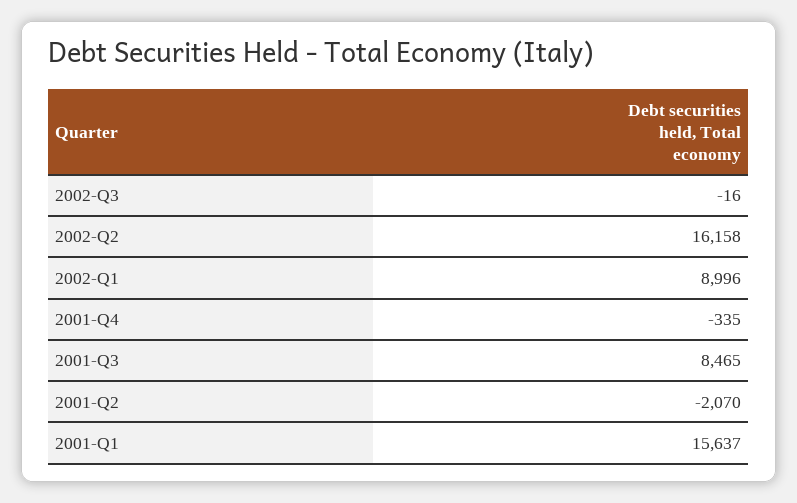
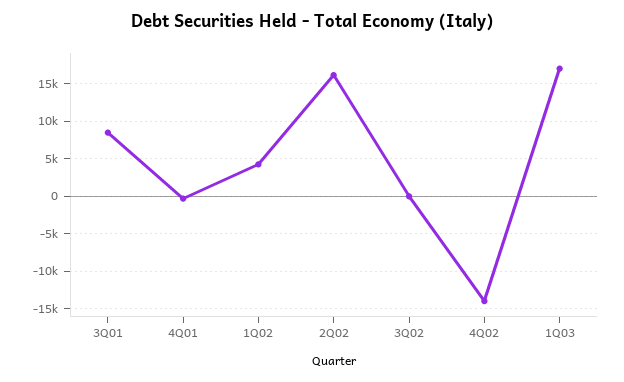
2002-Q1: 8996 -> 4000
2001-Q2: -2070 -> none
2001-Q1: 15637 -> none
4Q02: none -> -14000
1Q03: none -> 17000

